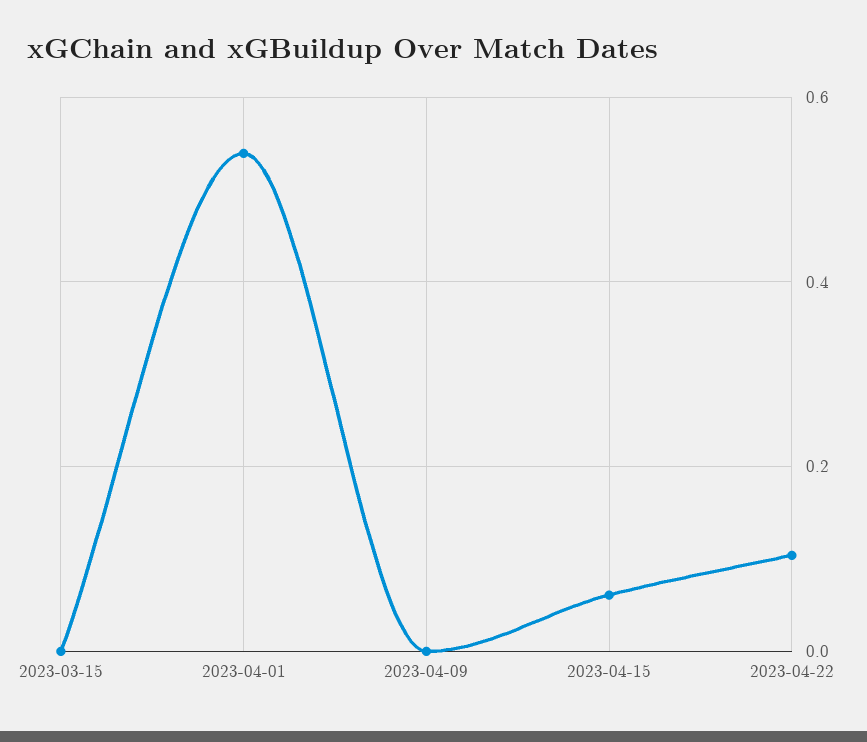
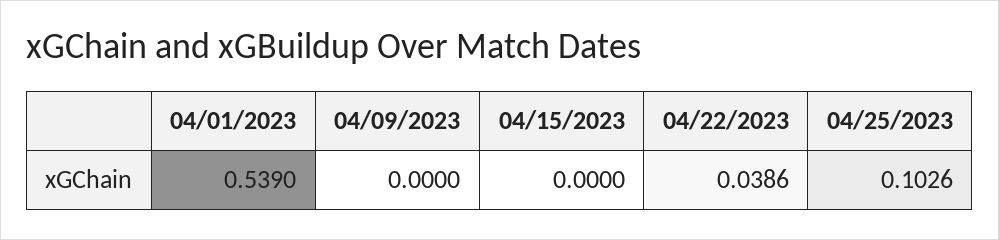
2023-03-15: 0 -> none
2023-04-15: 0.06 -> 0
2023-04-22: 0.1 -> 0.0386
04/25/2023: none -> 0.1026

